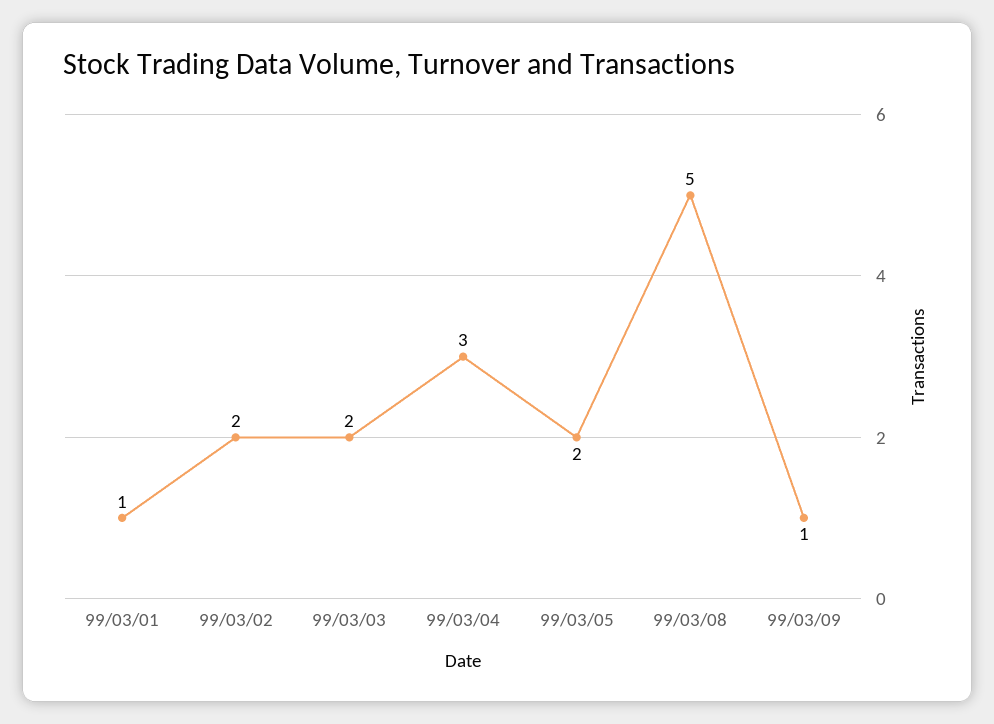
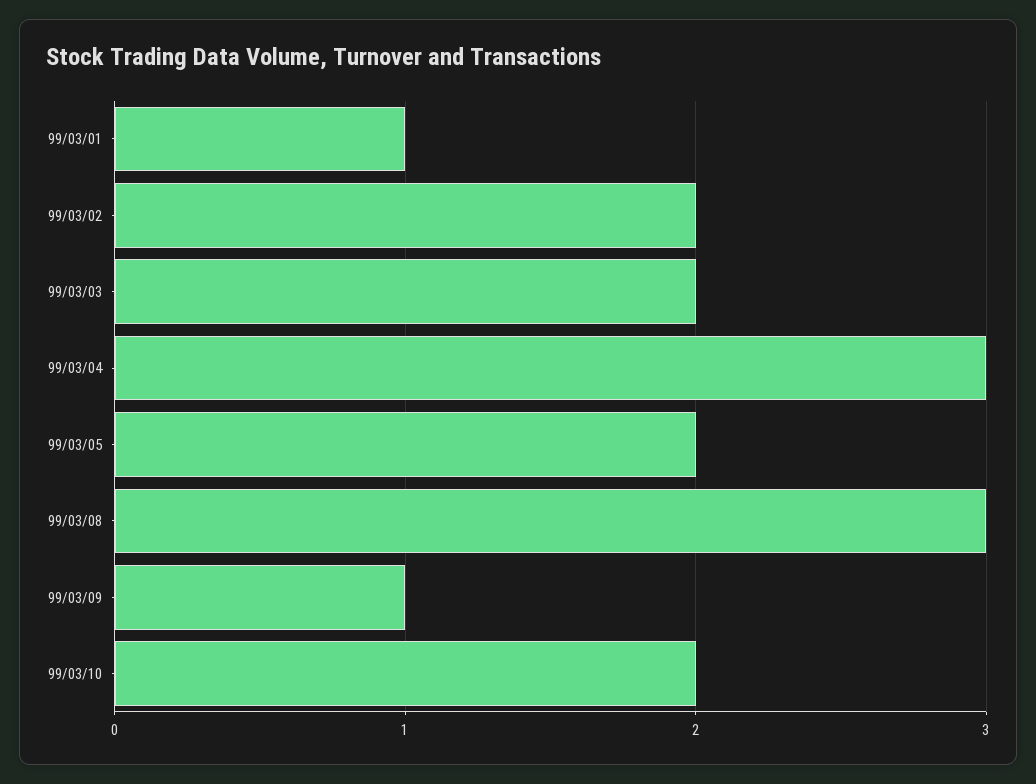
99/03/08: 5 -> 3
99/03/10: none -> 2

